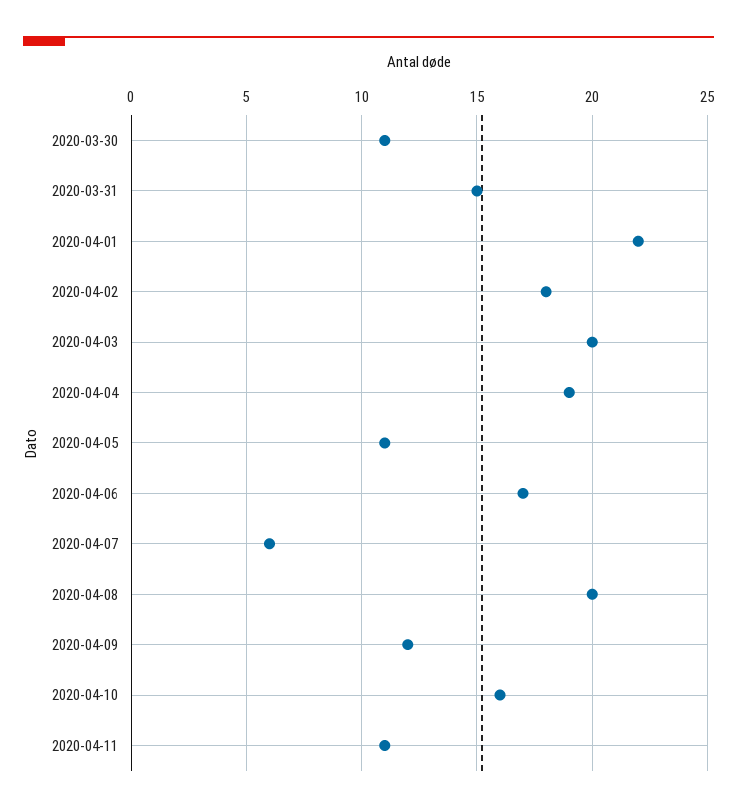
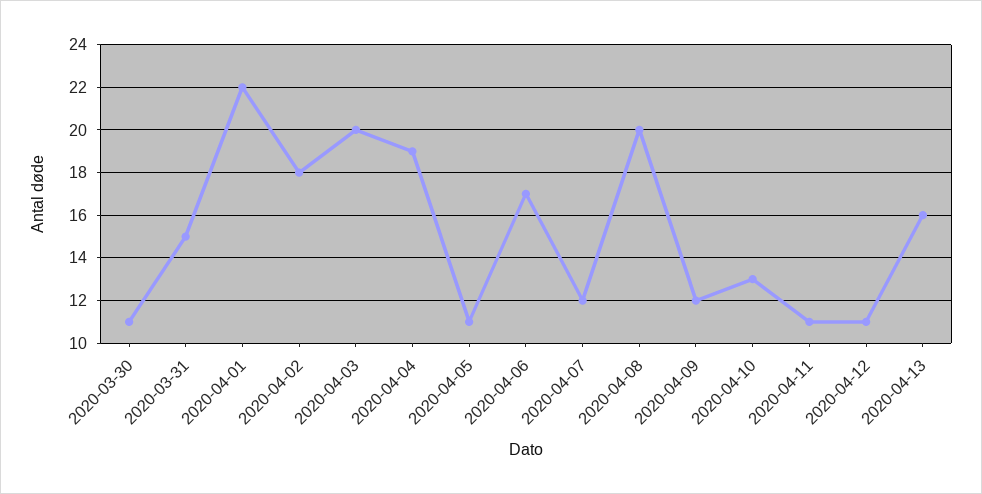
2020-04-07: 6 -> 12
2020-04-10: 16 -> 13
2020-04-12: none -> 11
2020-04-13: none -> 16

